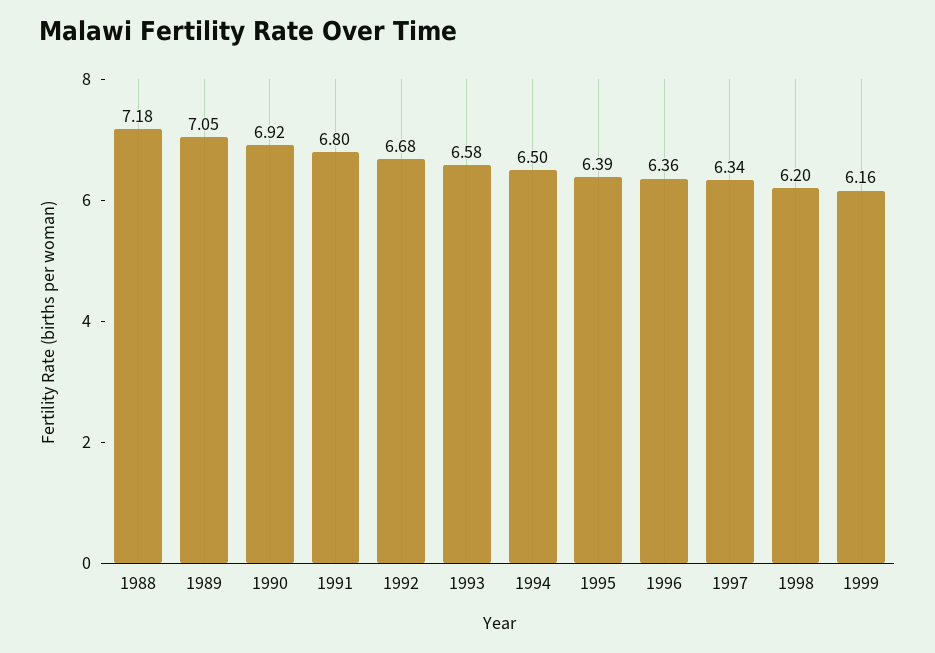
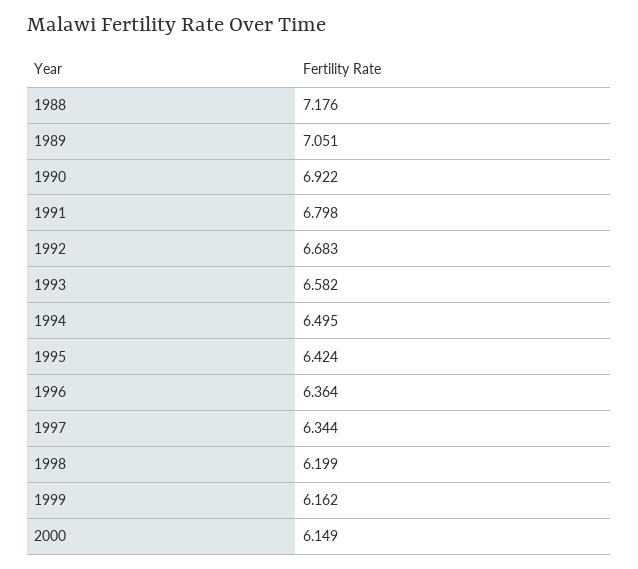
1995: 6.39 -> 6.424
2000: none -> 6.149

